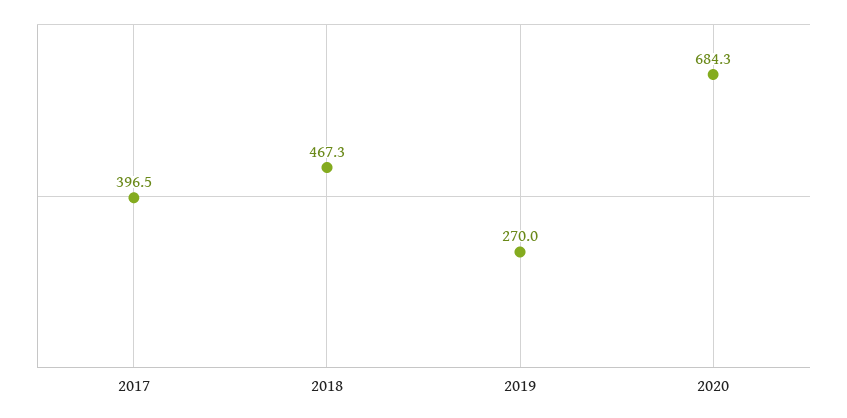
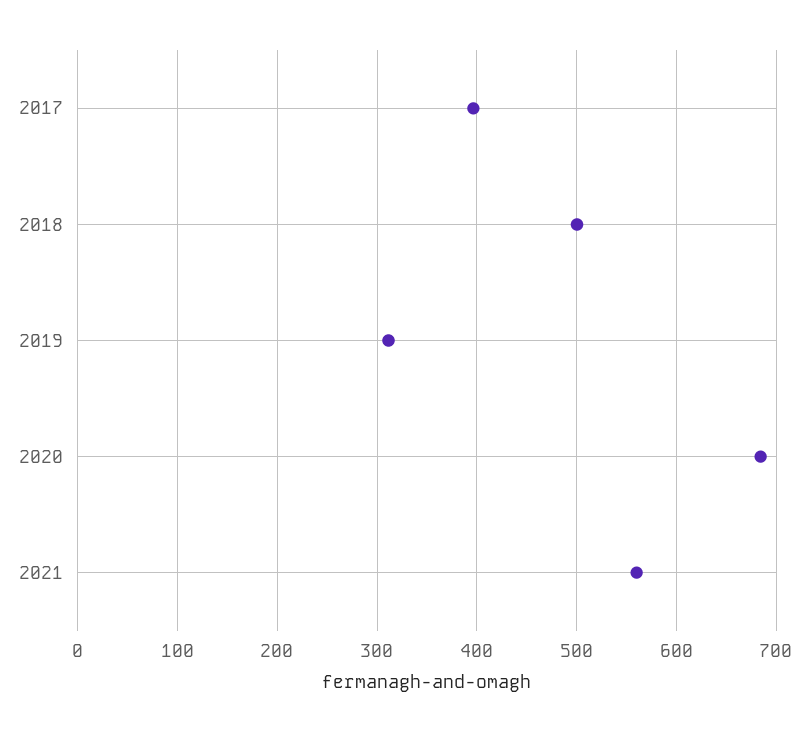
2018: 467.3 -> 500
2019: 270 -> 310
2021: none -> 560

